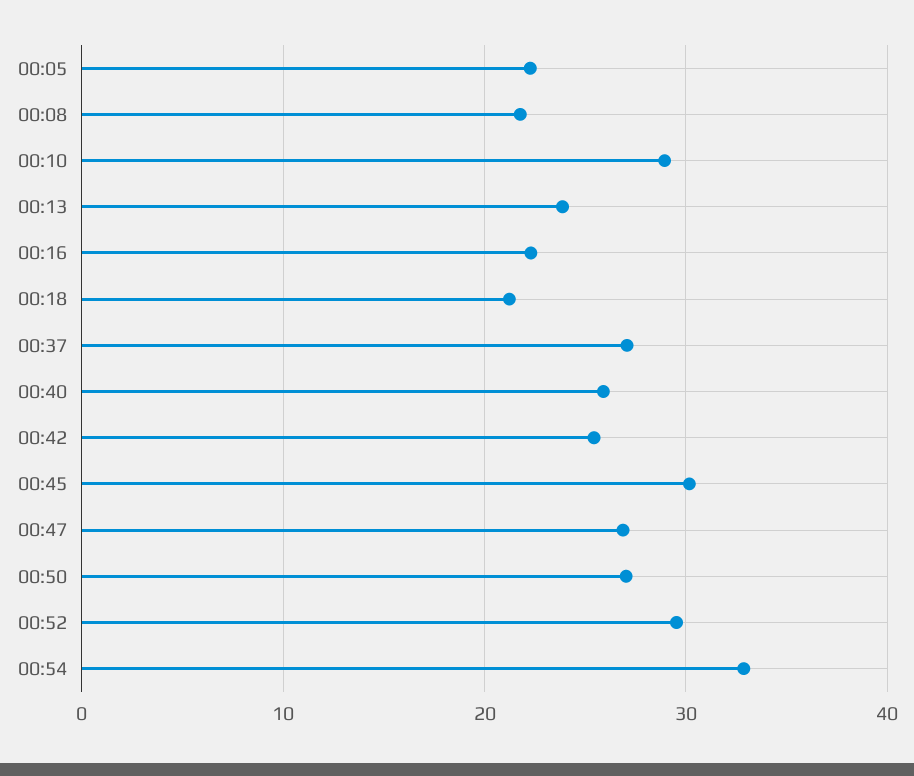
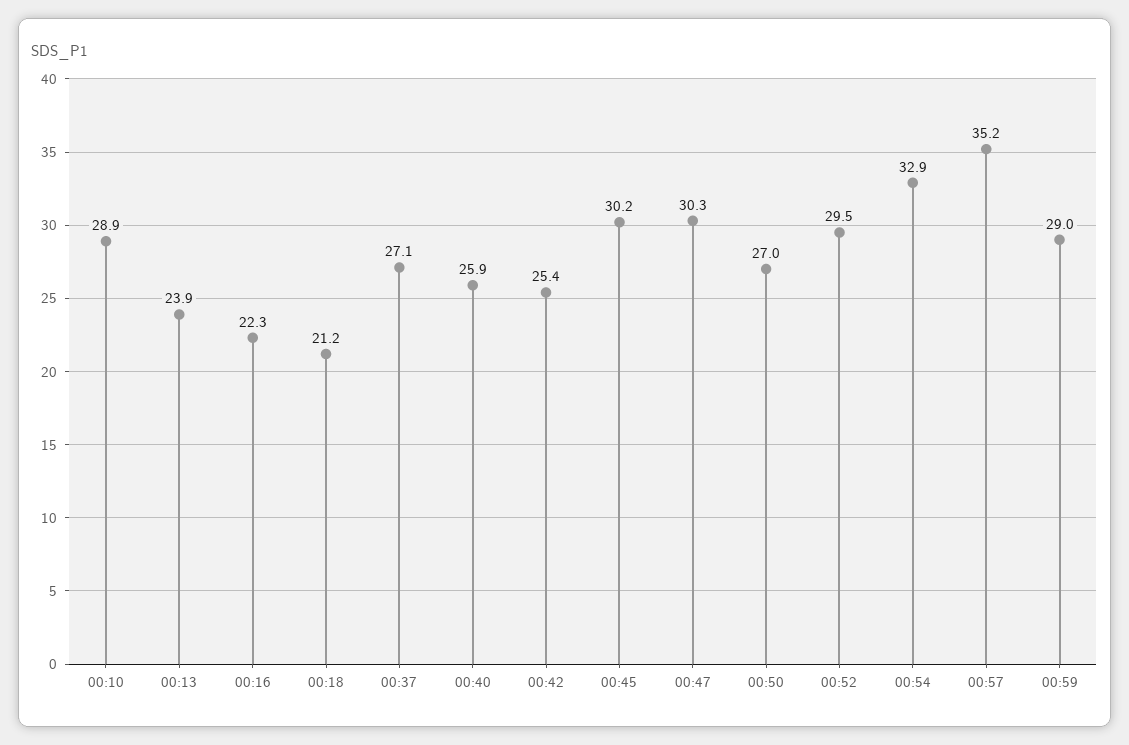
00:05: 22 -> none
00:08: 22 -> none
00:47: 27 -> 30.3
00:57: none -> 35.2
00:59: none -> 29

